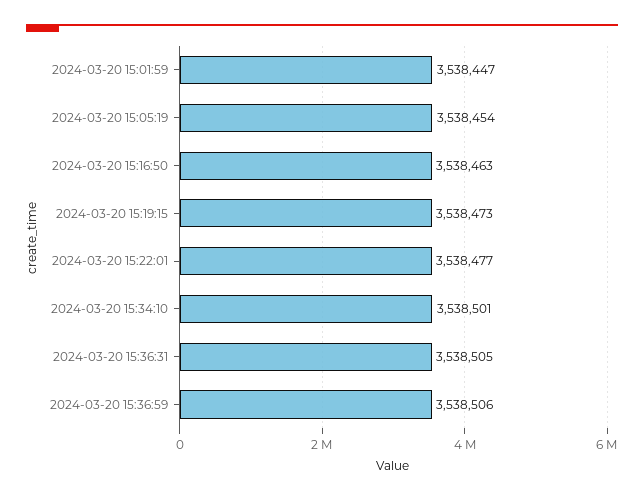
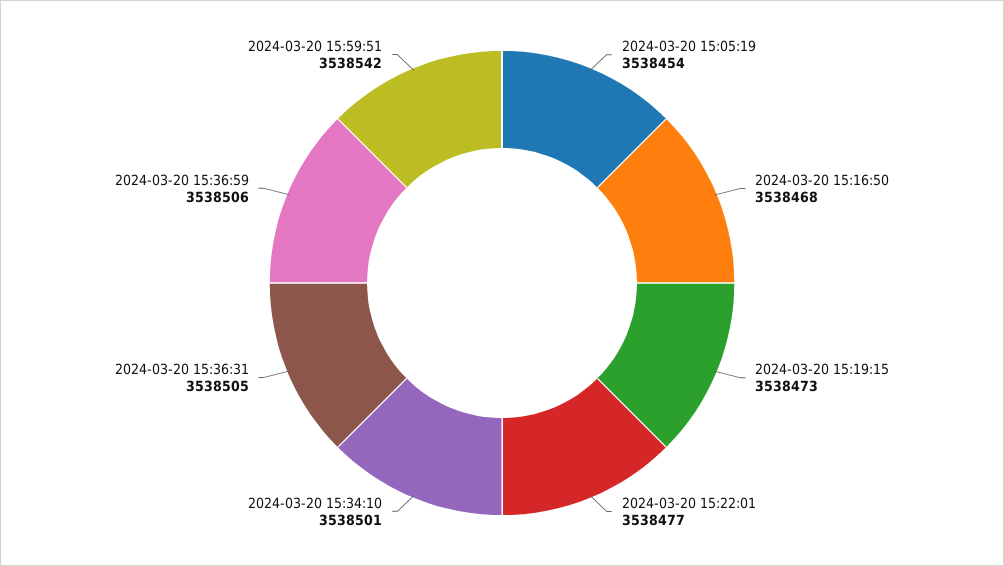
2024-03-20 15:01:59: 3538447 -> none
2024-03-20 15:16:50: 3538463 -> 3538468
2024-03-20 15:59:51: none -> 3538542

